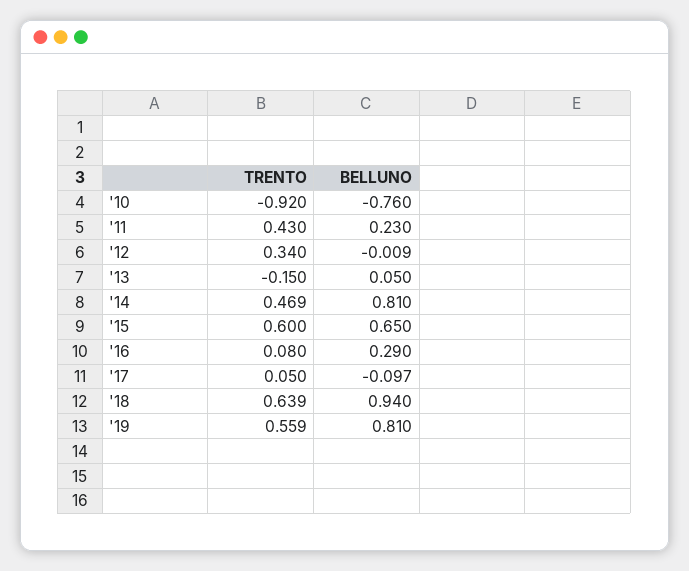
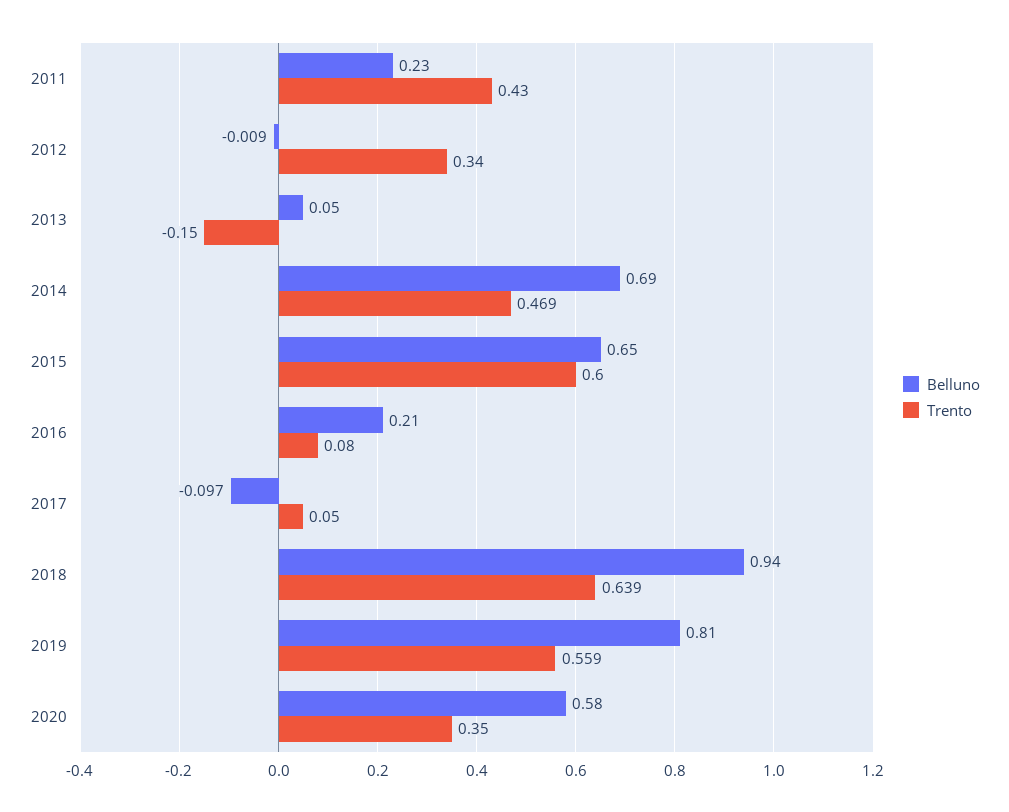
TRENTO, '10: -0.92 -> none
BELLUNO, '10: -0.76 -> none
BELLUNO, '14: 0.81 -> 0.69
BELLUNO, '16: 0.29 -> 0.21
BELLUNO, 2020: none -> 0.58
TRENTO, 2020: none -> 0.35

